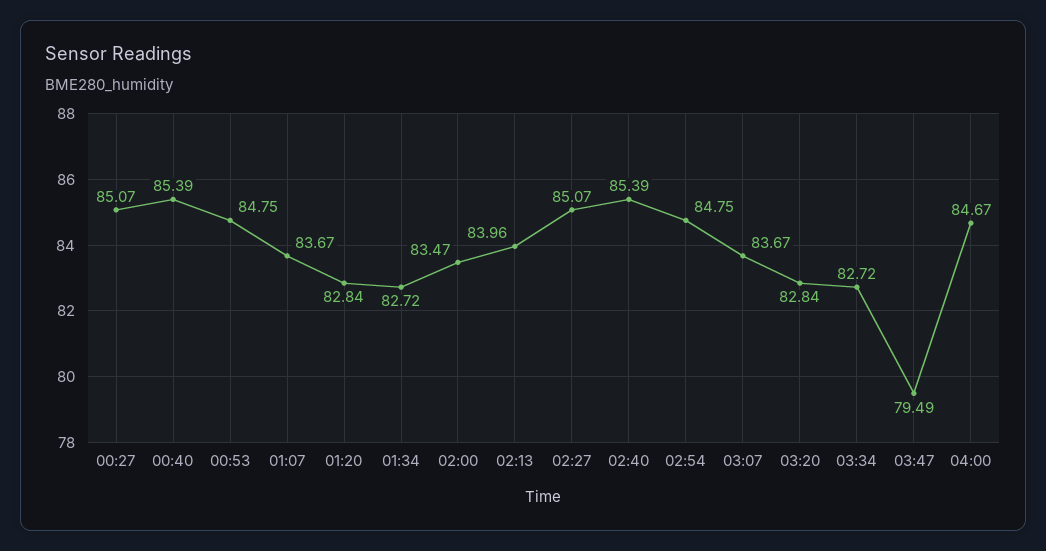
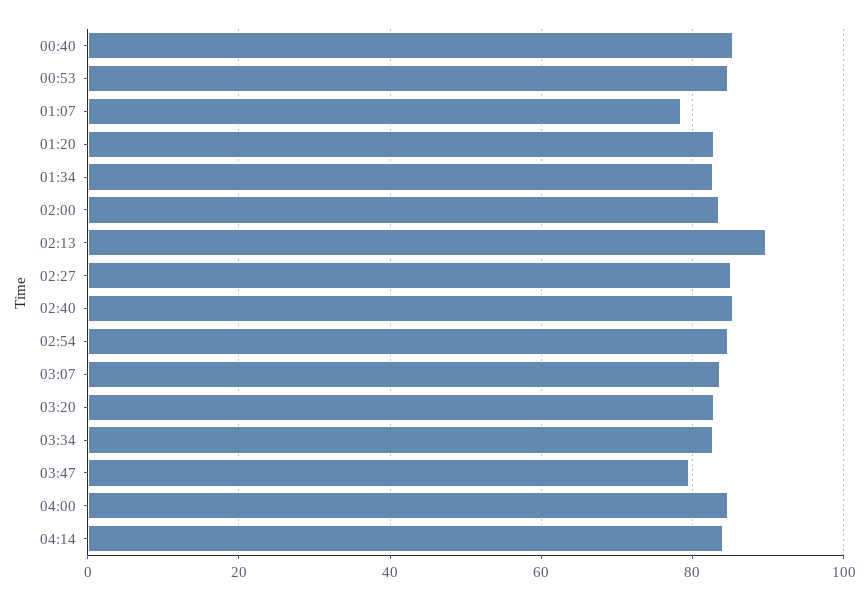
00:27: 85.07 -> none
01:07: 83.67 -> 78
02:13: 83.96 -> 90
04:14: none -> 84

